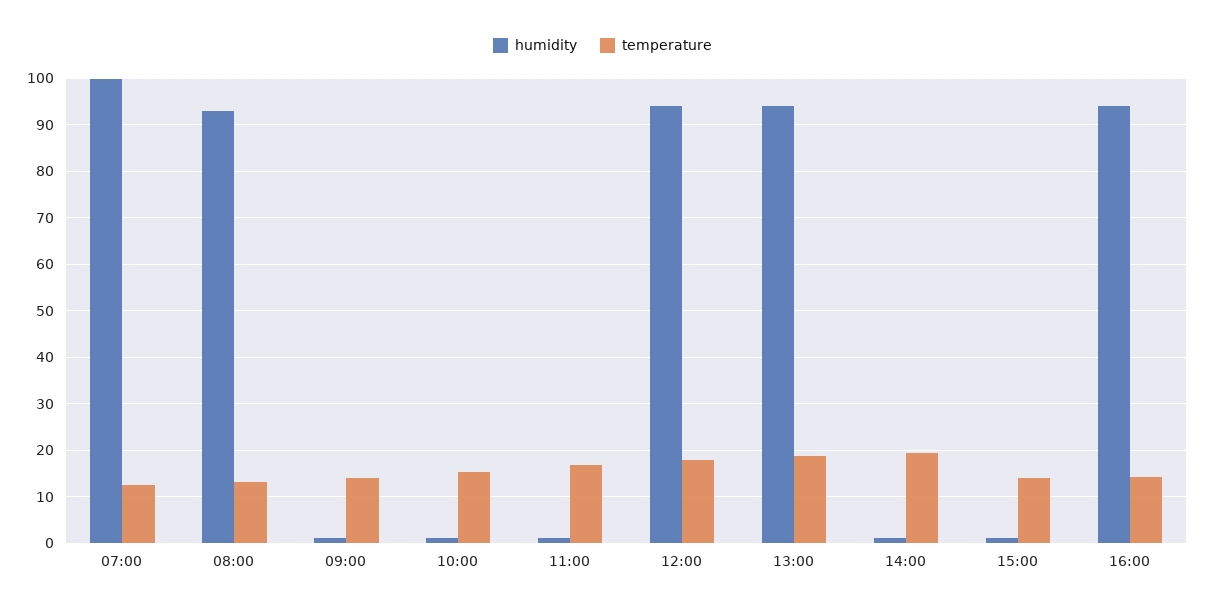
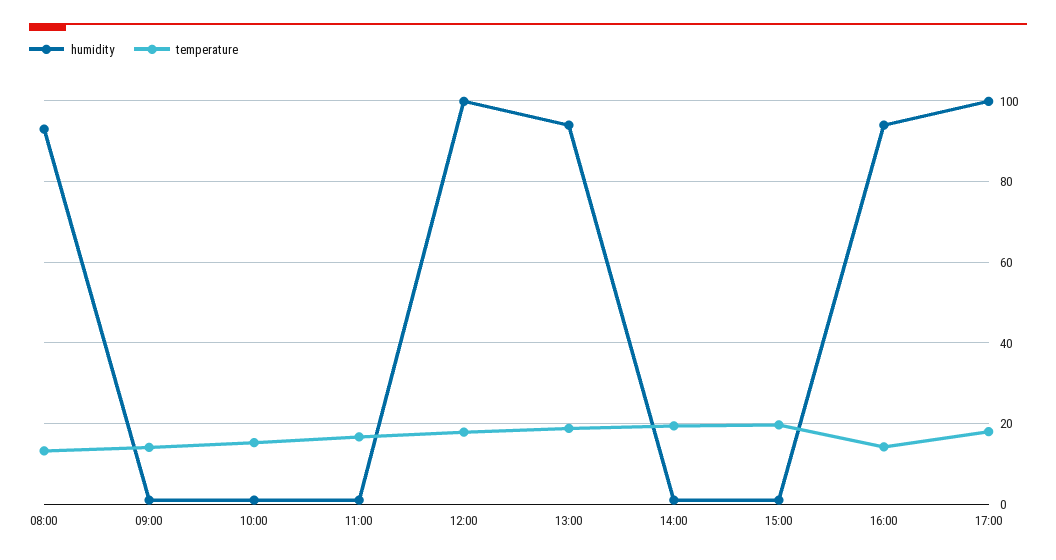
humidity, 07:00: 100 -> none
temperature, 07:00: 12 -> none
humidity, 12:00: 94 -> 100
temperature, 15:00: 14 -> 20
humidity, 17:00: none -> 100
temperature, 17:00: none -> 18

